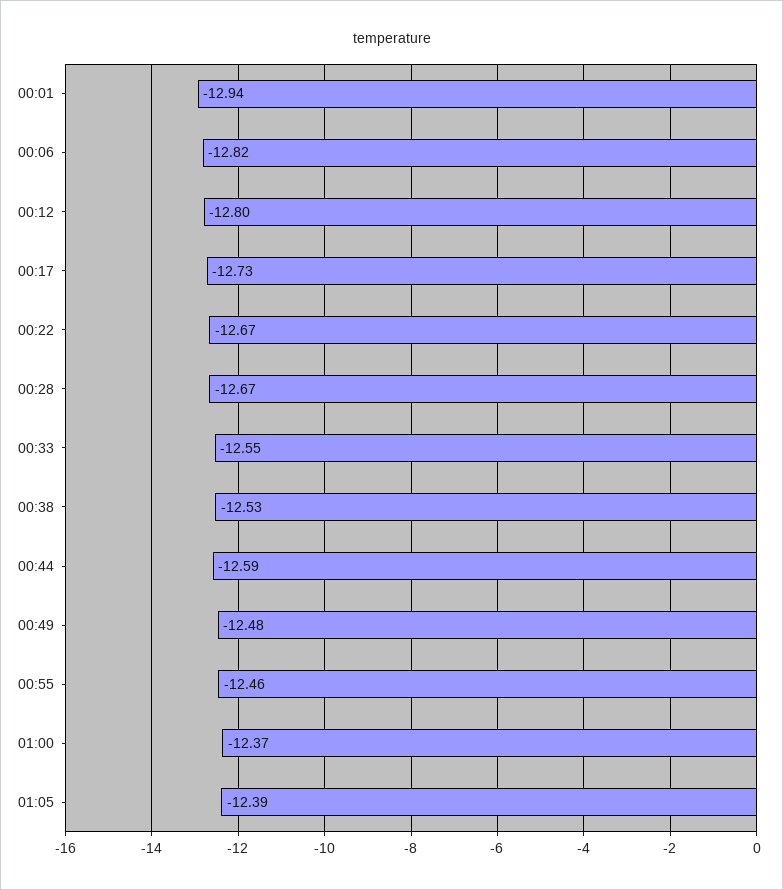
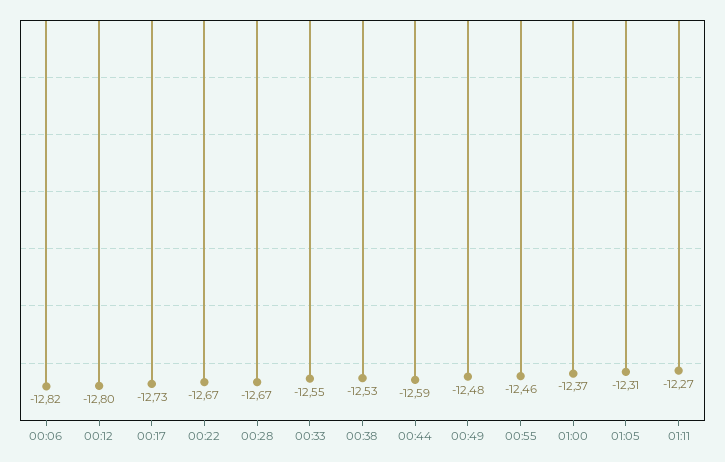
00:01: -12.94 -> none
01:05: -12.39 -> -12.31
01:11: none -> -12.27

